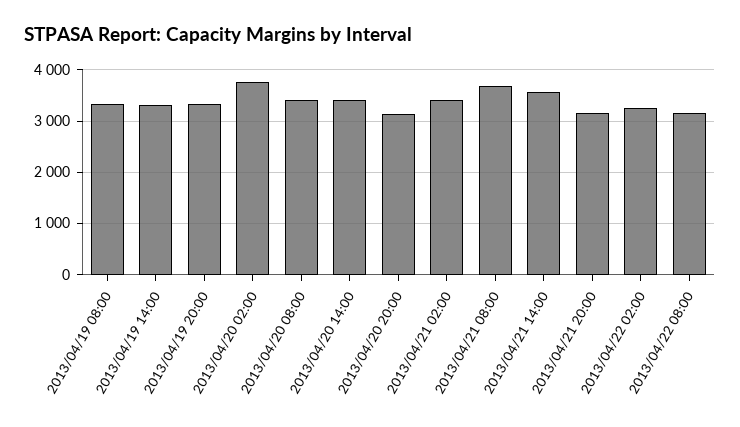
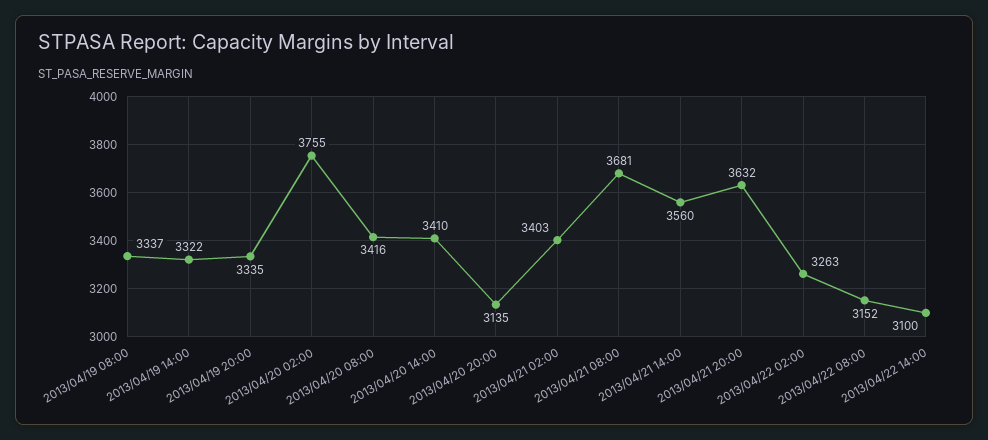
2013/04/21 20:00: 3200 -> 3632
2013/04/22 14:00: none -> 3100

